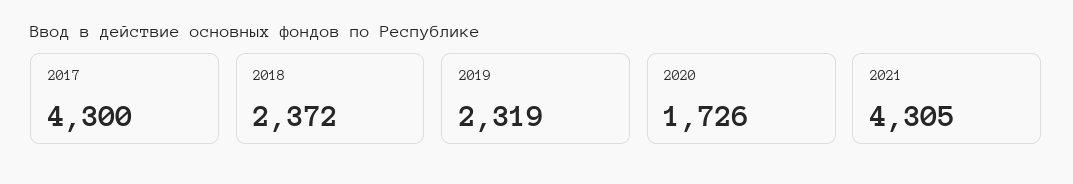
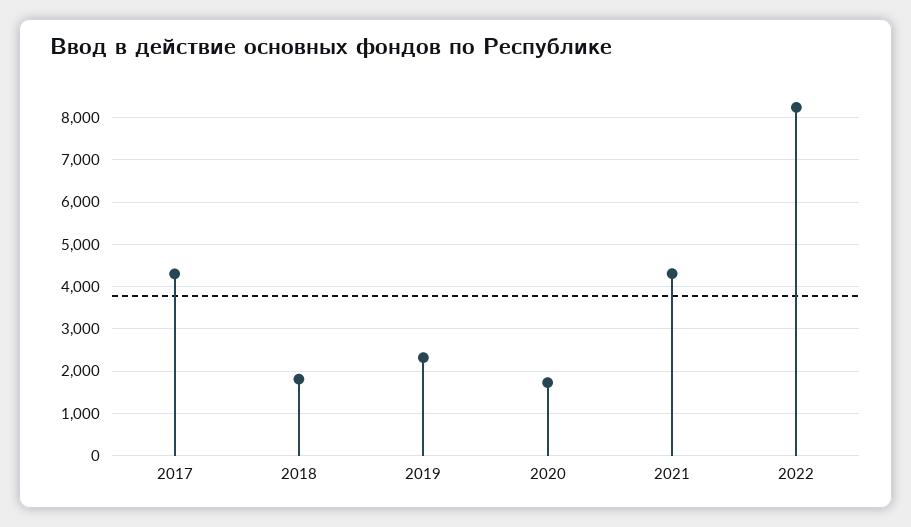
2018: 2372 -> 1800
2022: none -> 8200

